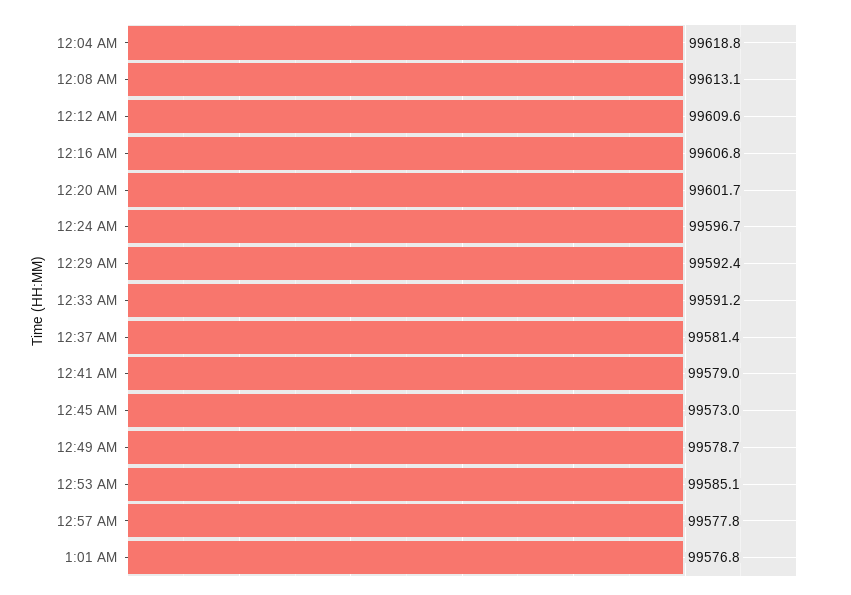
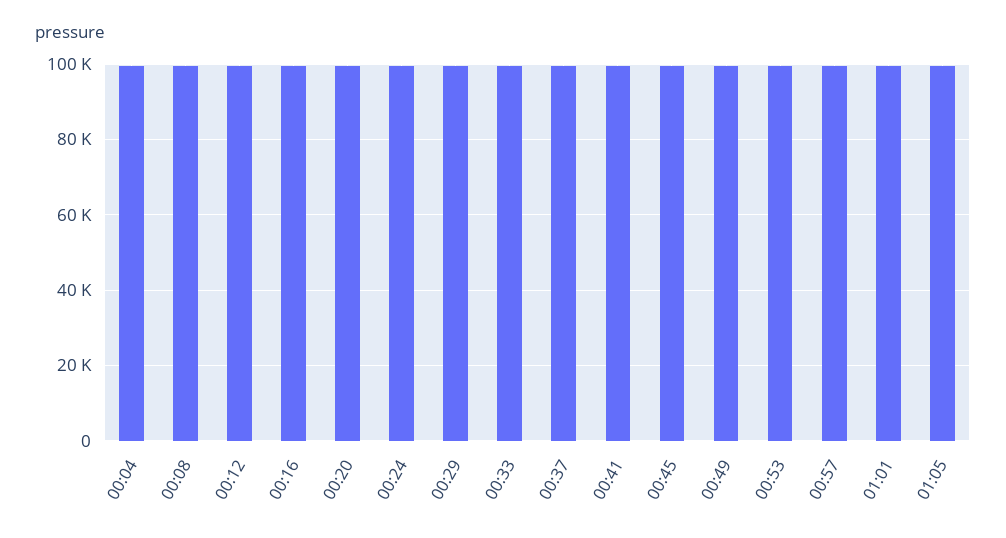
01:05: none -> 100000

